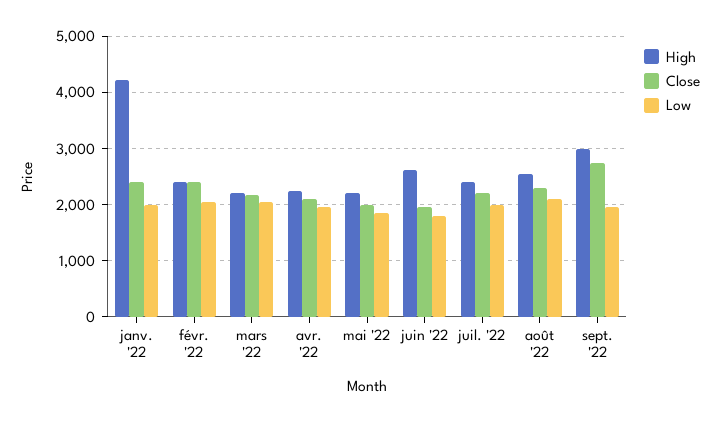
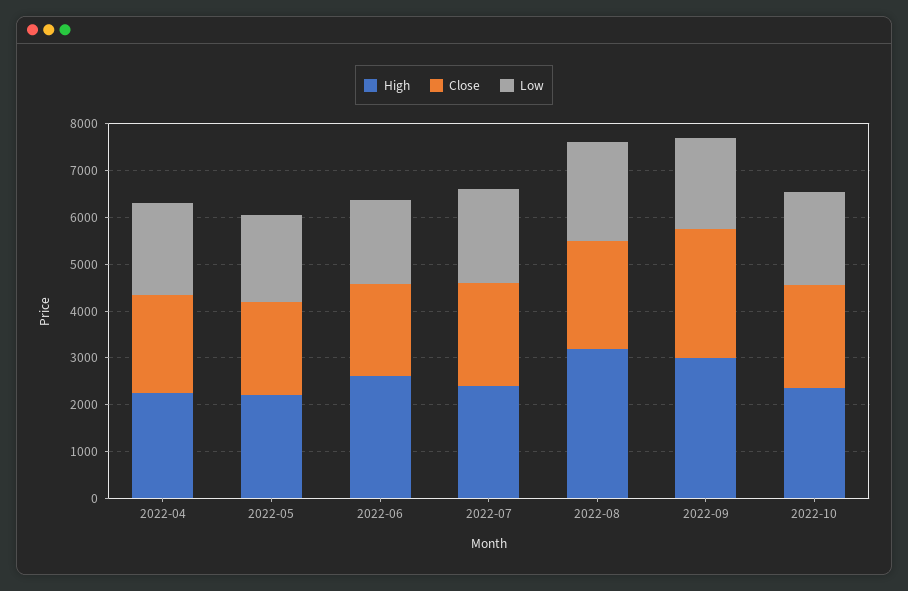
High, janv. '22: 4200 -> none
Close, janv. '22: 2400 -> none
Low, janv. '22: 2000 -> none
High, févr. '22: 2400 -> none
Close, févr. '22: 2400 -> none
Low, févr. '22: 2000 -> none
High, mars '22: 2200 -> none
Close, mars '22: 2200 -> none
Low, mars '22: 2000 -> none
High, août '22: 2600 -> 3200
High, 2022-10: none -> 2400
Close, 2022-10: none -> 2200
Low, 2022-10: none -> 2000

